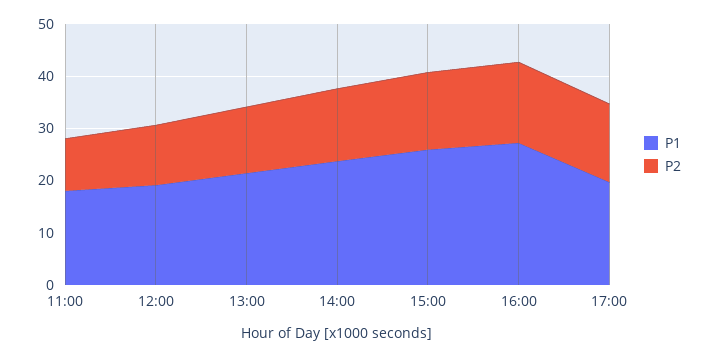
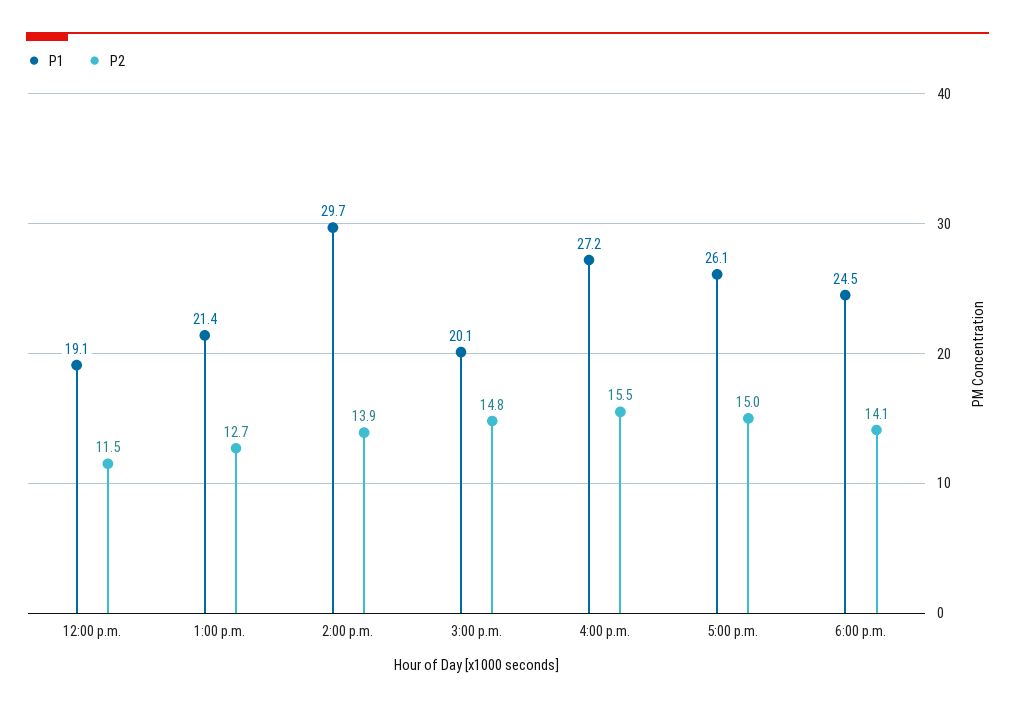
P1, 11:00: 18 -> none
P2, 11:00: 10 -> none
P1, 14:00: 24 -> 29.7
P1, 15:00: 26 -> 20.1
P1, 17:00: 20 -> 26.1
P1, 6:00 p.m.: none -> 24.5
P2, 6:00 p.m.: none -> 14.1

